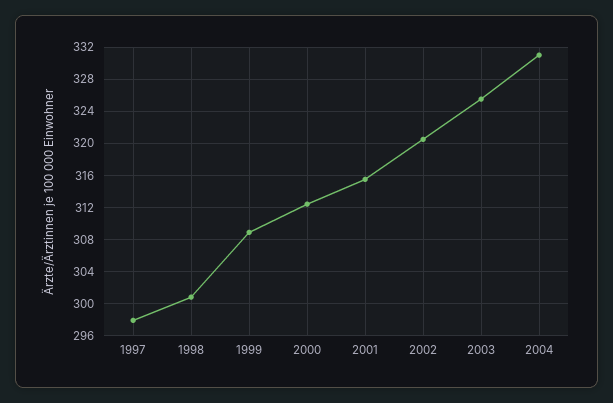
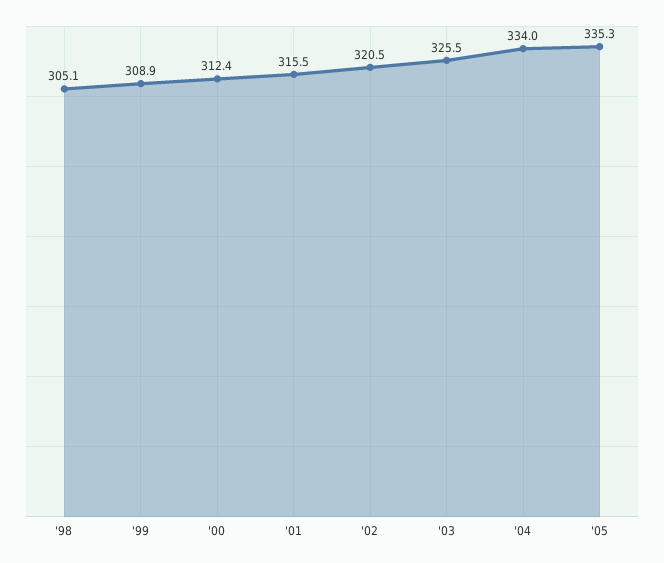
1997: 298 -> none
1998: 301 -> 305.1
2004: 331 -> 334
'05: none -> 335.3

